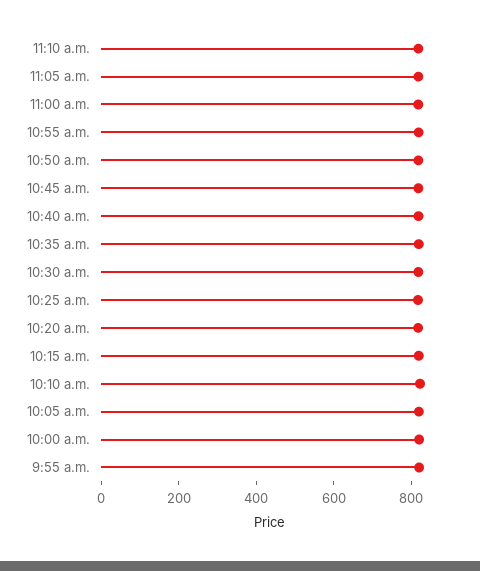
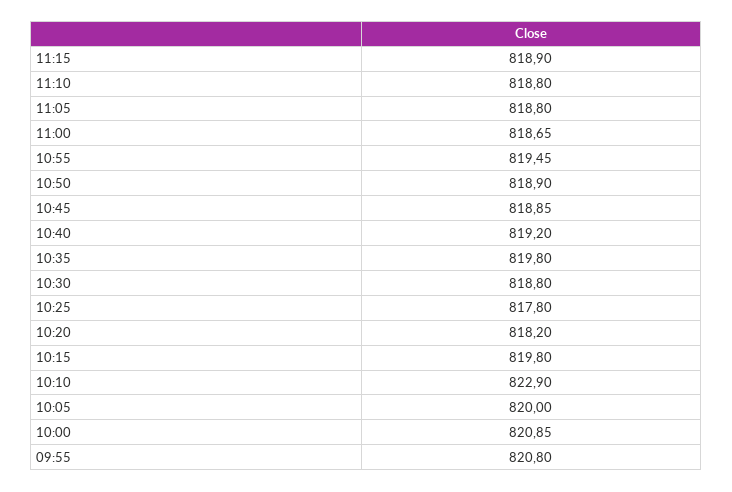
11:15: none -> 818.9

